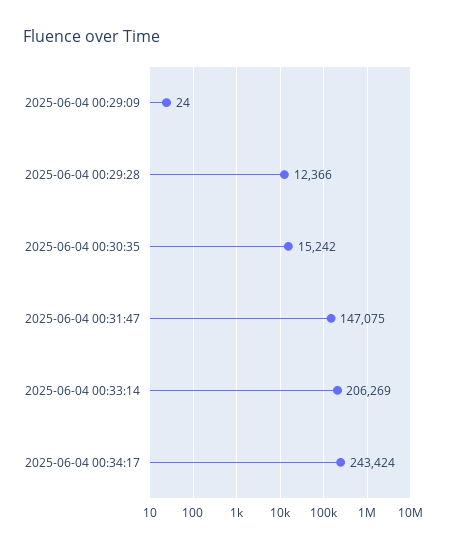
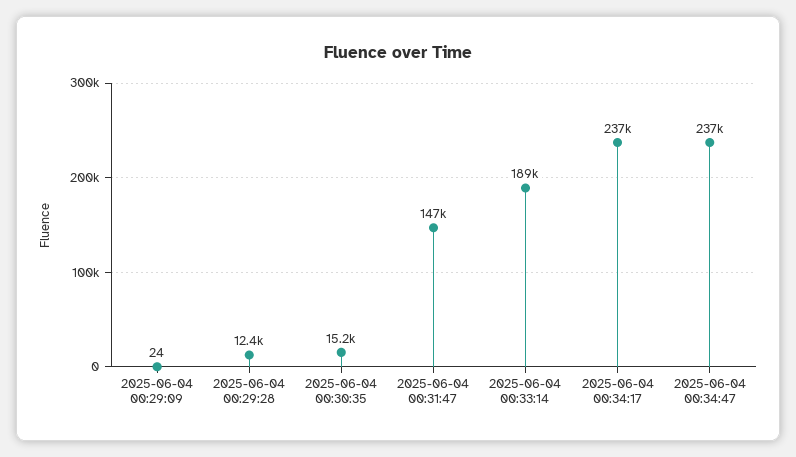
2025-06-04 00:33:14: 206269 -> 189000
2025-06-04 00:34:17: 243424 -> 237000
2025-06-04 00:34:47: none -> 237000

